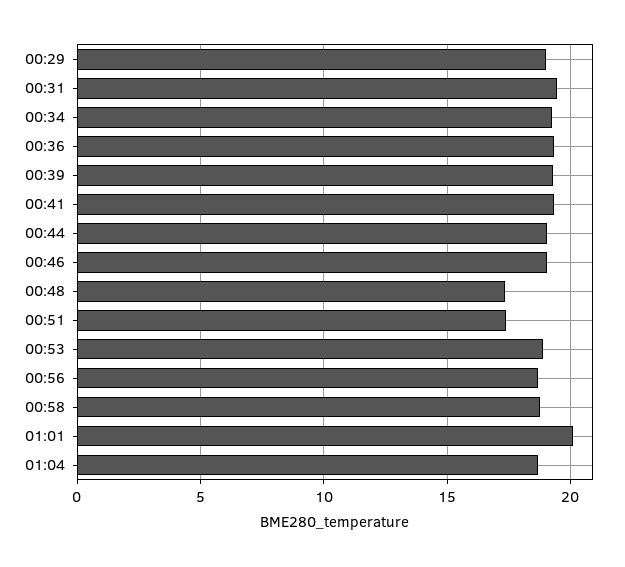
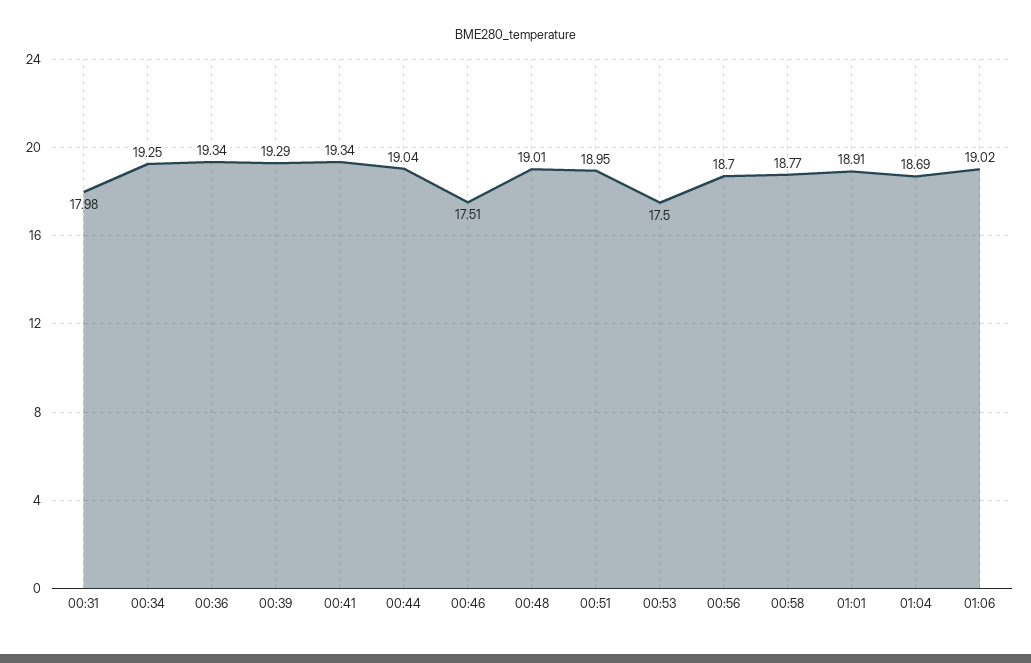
00:29: 19 -> none
00:31: 19.5 -> 17.98
00:46: 19 -> 17.51
00:48: 17.5 -> 19.01
00:51: 17.5 -> 18.95
00:53: 19 -> 17.5
01:01: 20 -> 18.91
01:06: none -> 19.02

